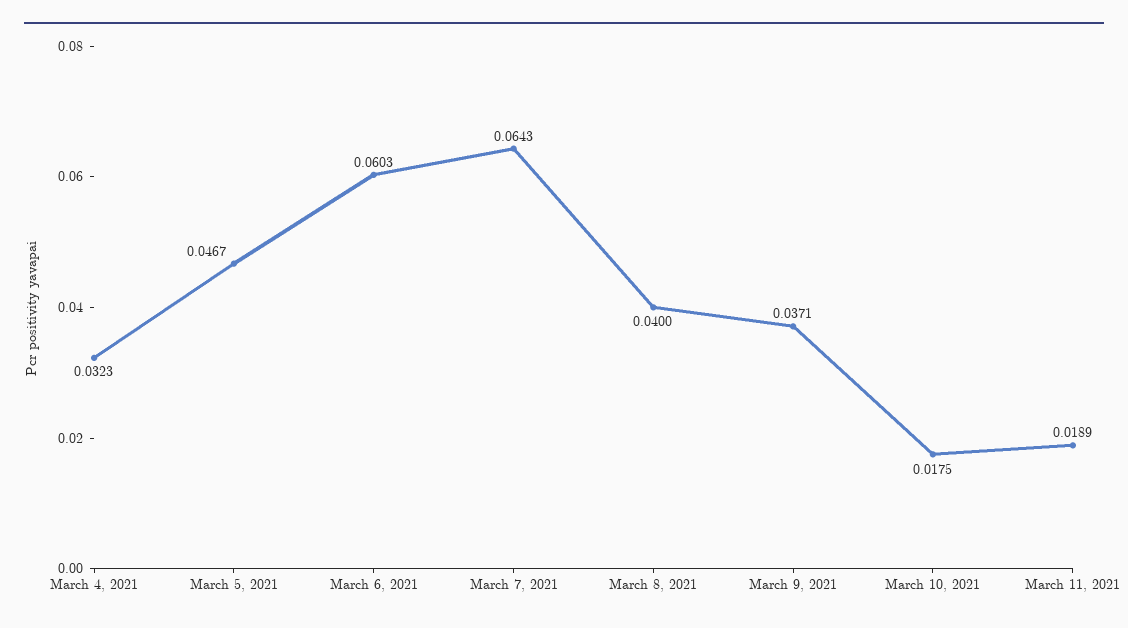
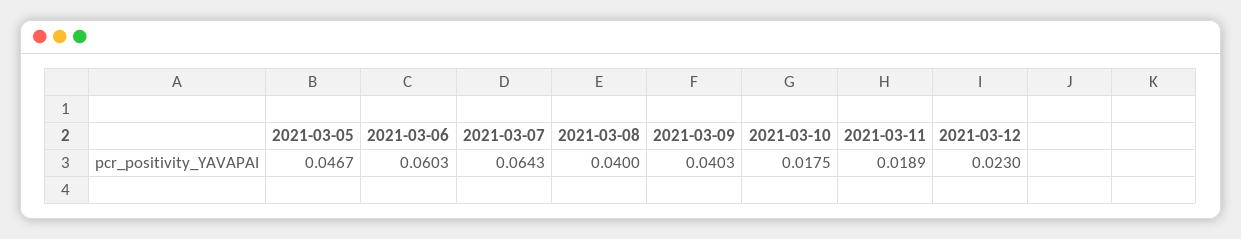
March 4, 2021: 0.0323 -> none
March 9, 2021: 0.0371 -> 0.0403
2021-03-12: none -> 0.023

